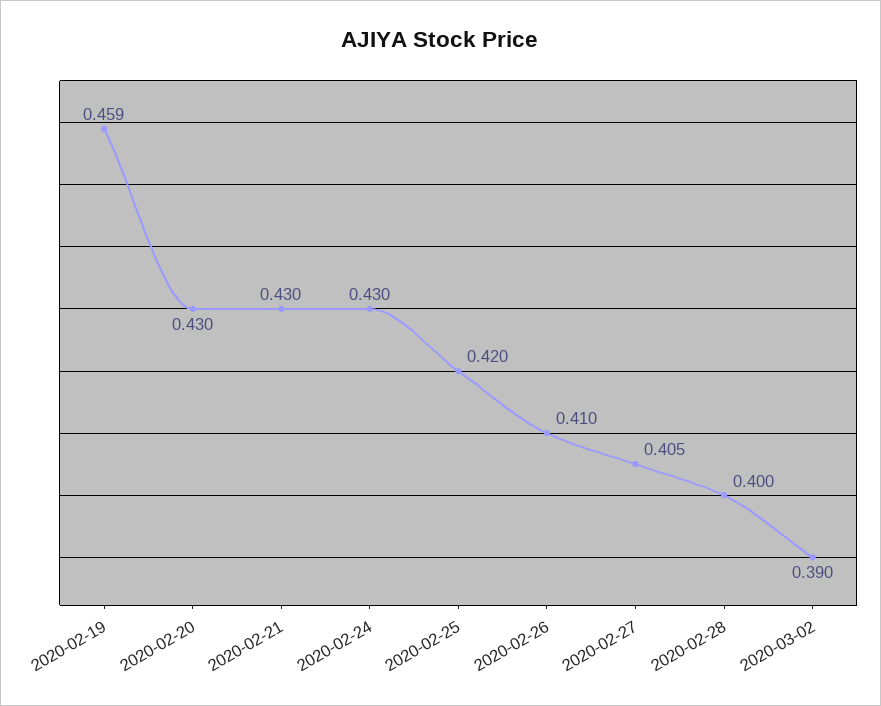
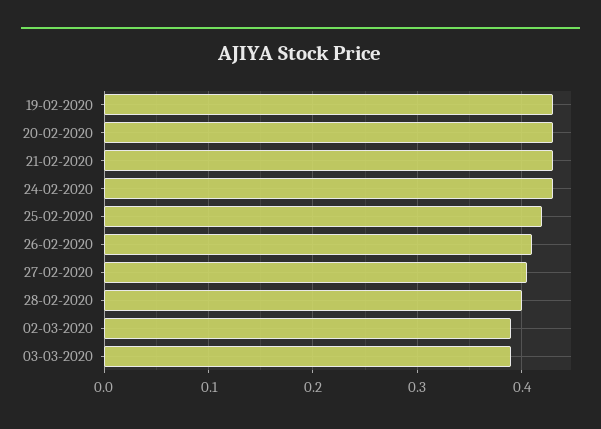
2020-02-19: 0.459 -> 0.43
03-03-2020: none -> 0.39

